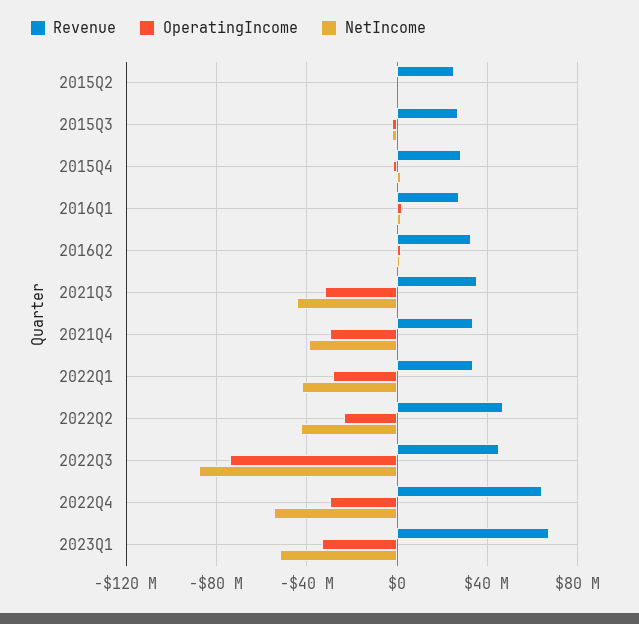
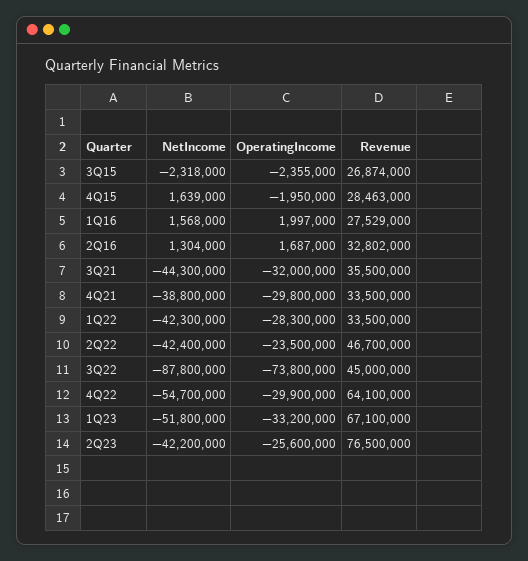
Revenue, 2015Q2: 25000000 -> none
OperatingIncome, 2015Q2: 0 -> none
NetIncome, 2015Q2: 0 -> none
NetIncome, 2Q23: none -> -42200000
OperatingIncome, 2Q23: none -> -25600000
Revenue, 2Q23: none -> 76500000

